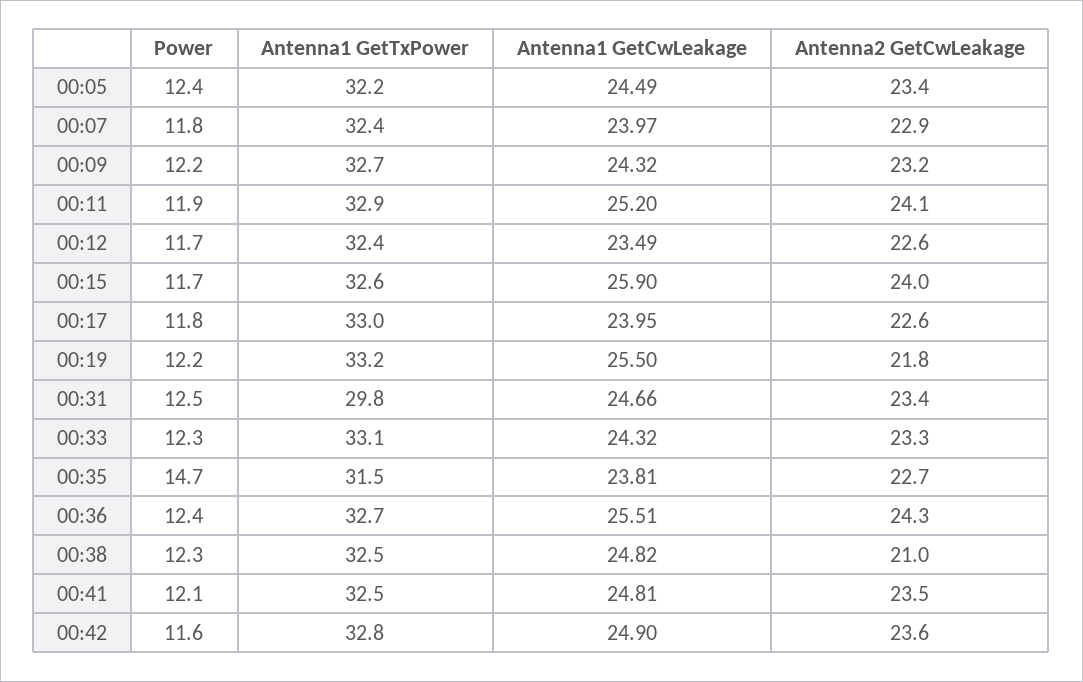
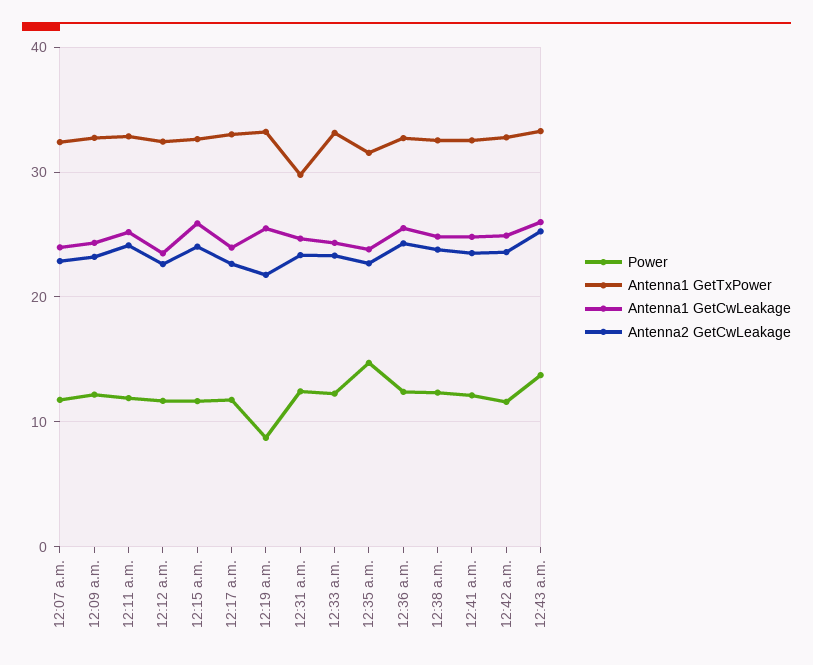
Power, 00:05: 12.4 -> none
Antenna1 GetTxPower, 00:05: 32.2 -> none
Antenna1 GetCwLeakage, 00:05: 24.49 -> none
Antenna2 GetCwLeakage, 00:05: 23.4 -> none
Power, 00:19: 12.2 -> 9
Antenna2 GetCwLeakage, 00:38: 21 -> 24
Power, 12:43 a.m.: none -> 14
Antenna1 GetTxPower, 12:43 a.m.: none -> 33
Antenna1 GetCwLeakage, 12:43 a.m.: none -> 26
Antenna2 GetCwLeakage, 12:43 a.m.: none -> 25

